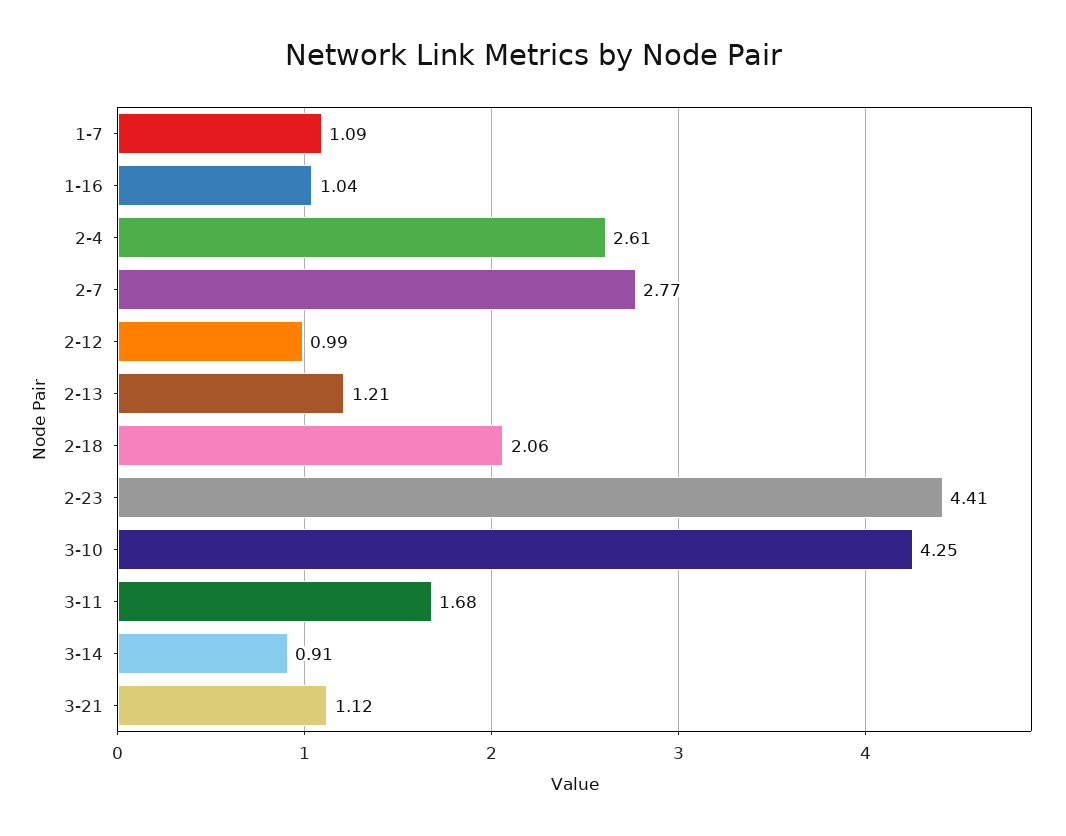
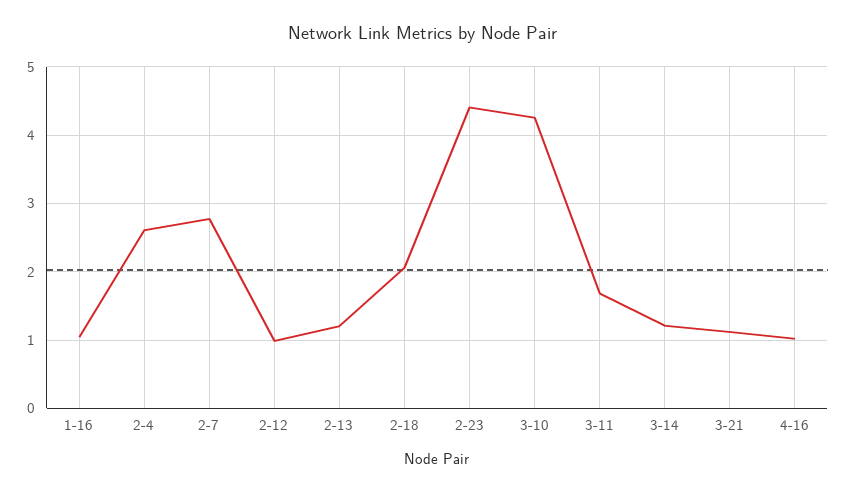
1-7: 1.09 -> none
3-14: 0.91 -> 1.2
4-16: none -> 1

